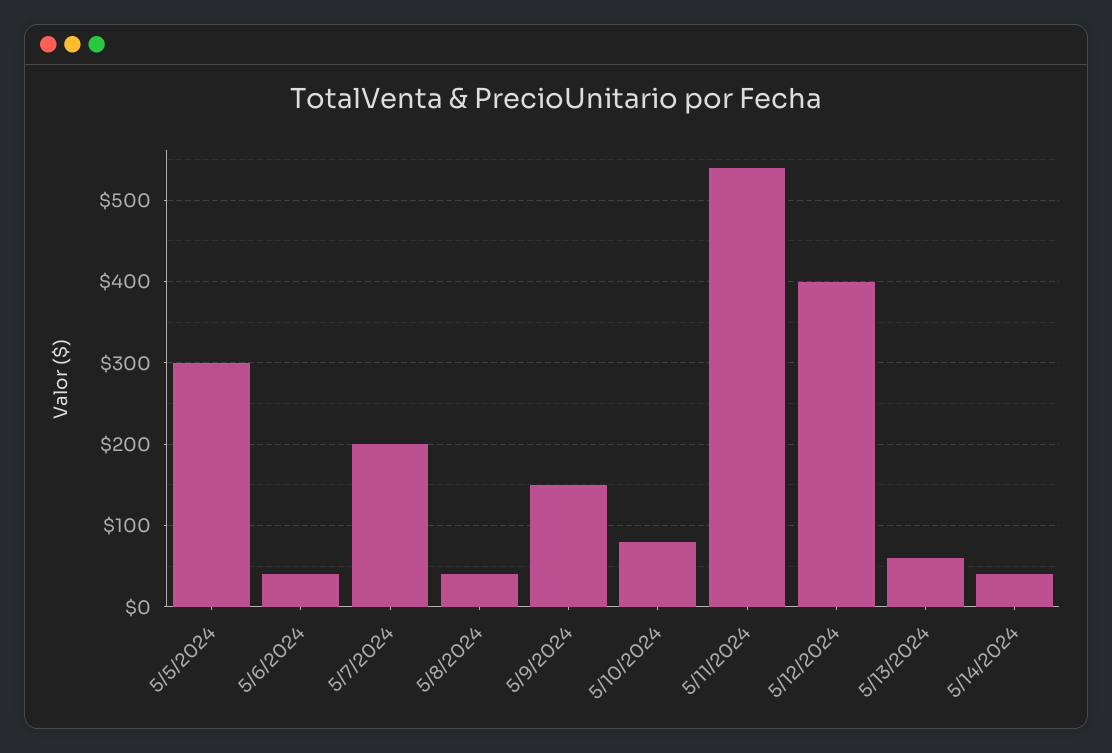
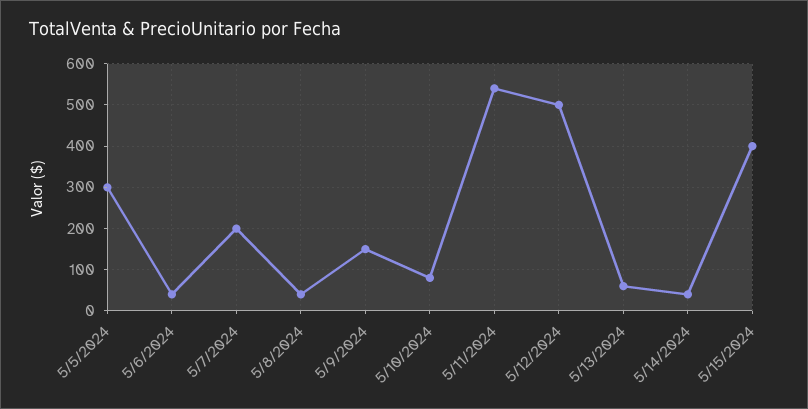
5/12/2024: 400 -> 500
5/15/2024: none -> 400

